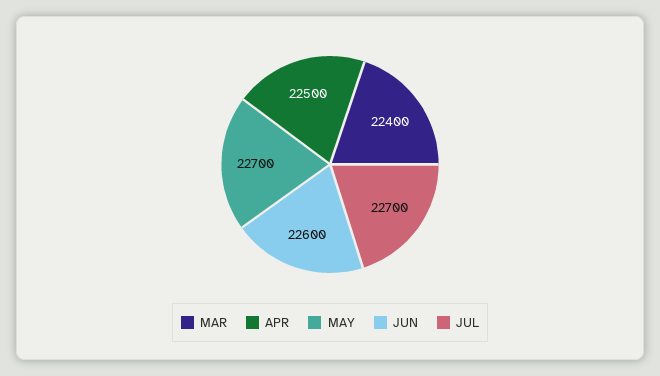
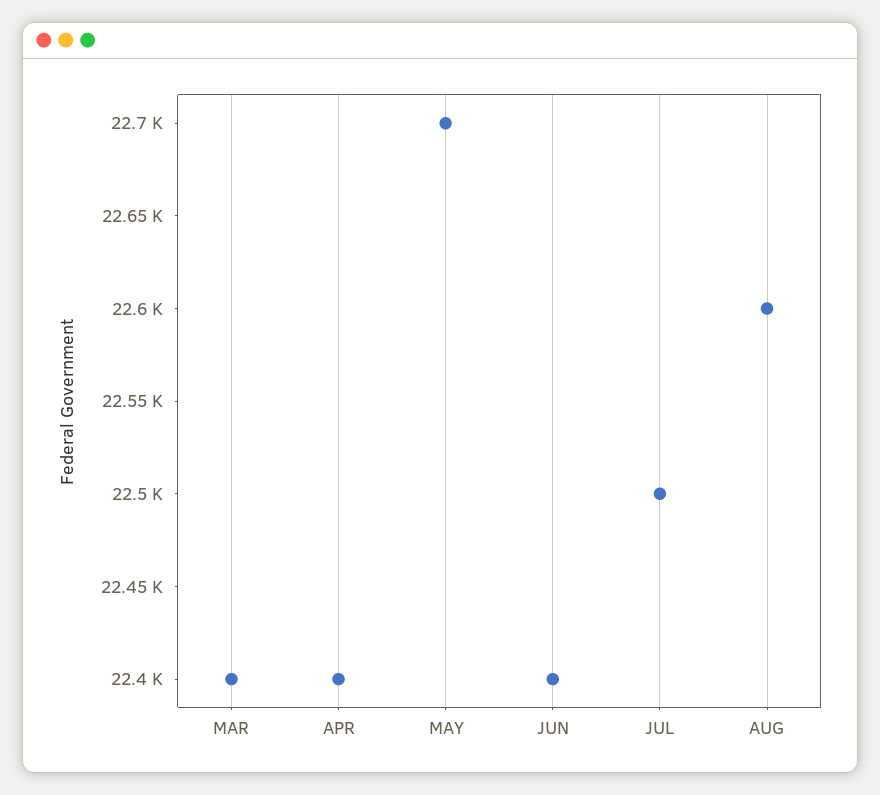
APR: 22500 -> 22400
JUN: 22600 -> 22400
JUL: 22700 -> 22500
AUG: none -> 22600

